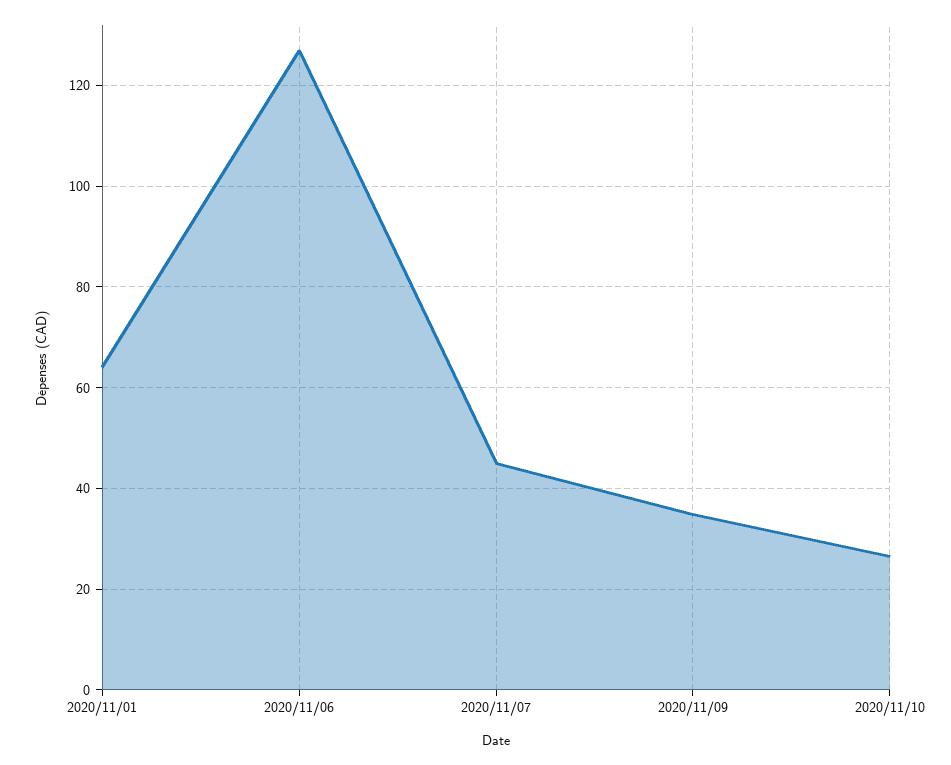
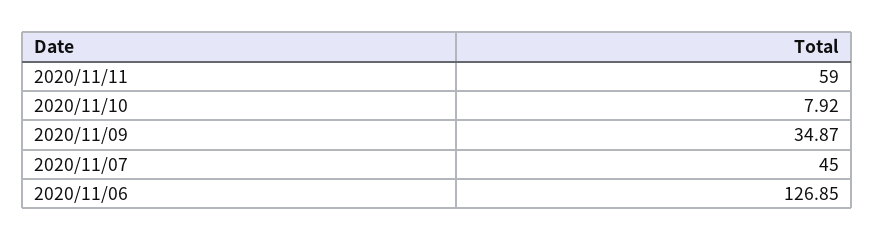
2020/11/01: 64 -> none
2020/11/10: 26 -> 7.92
2020/11/11: none -> 59

